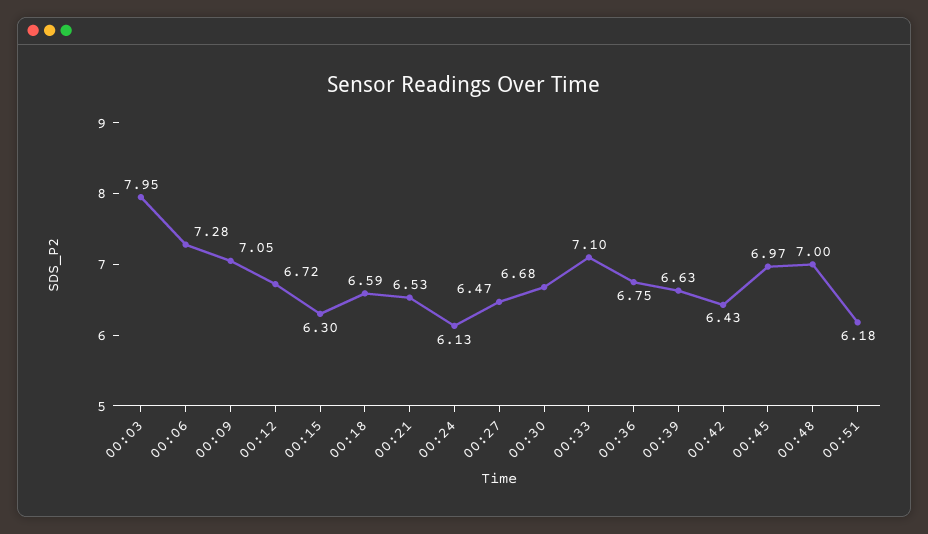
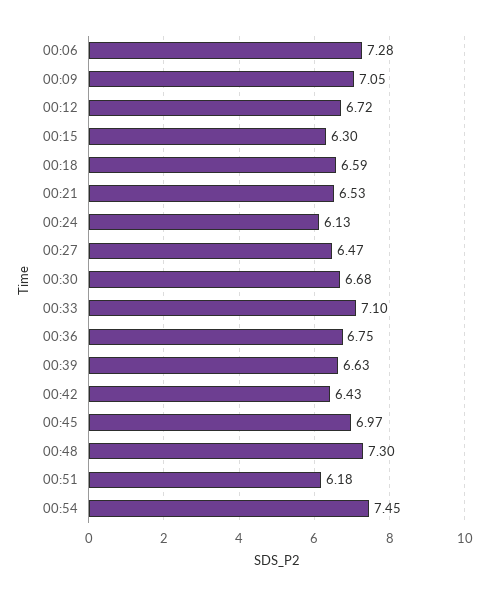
00:03: 7.95 -> none
00:48: 7 -> 7.3
00:54: none -> 7.45

